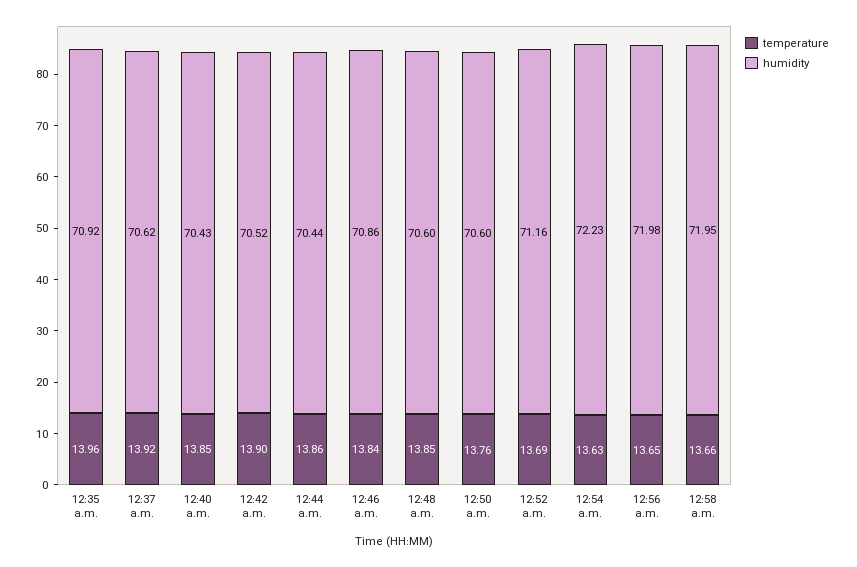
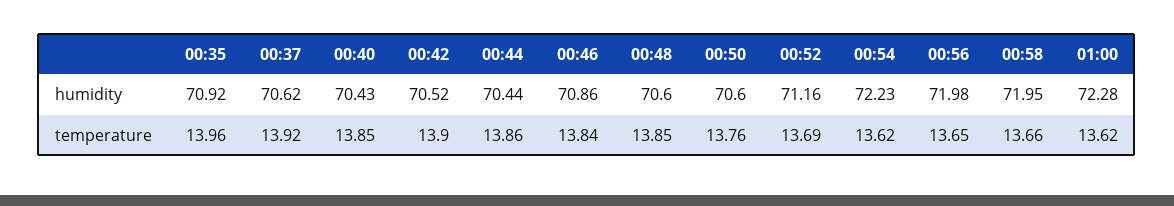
temperature, 12:54 a.m.: 13.63 -> 13.62
humidity, 01:00: none -> 72.28
temperature, 01:00: none -> 13.62

